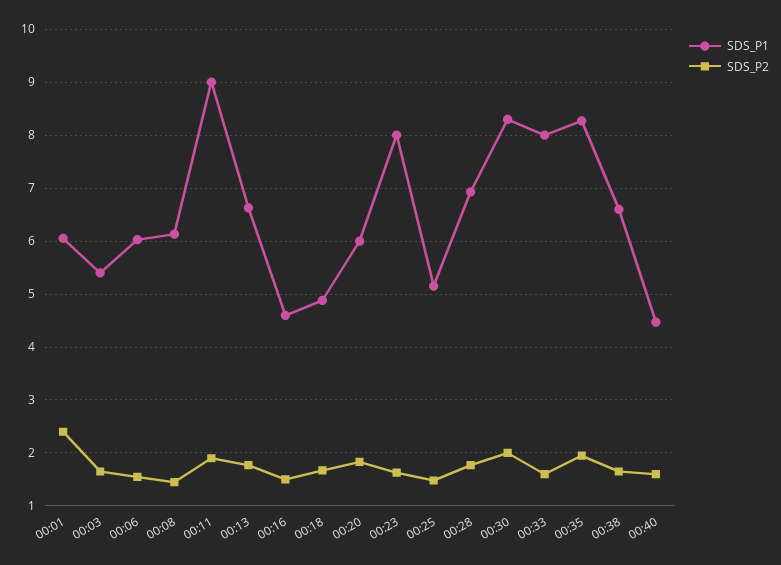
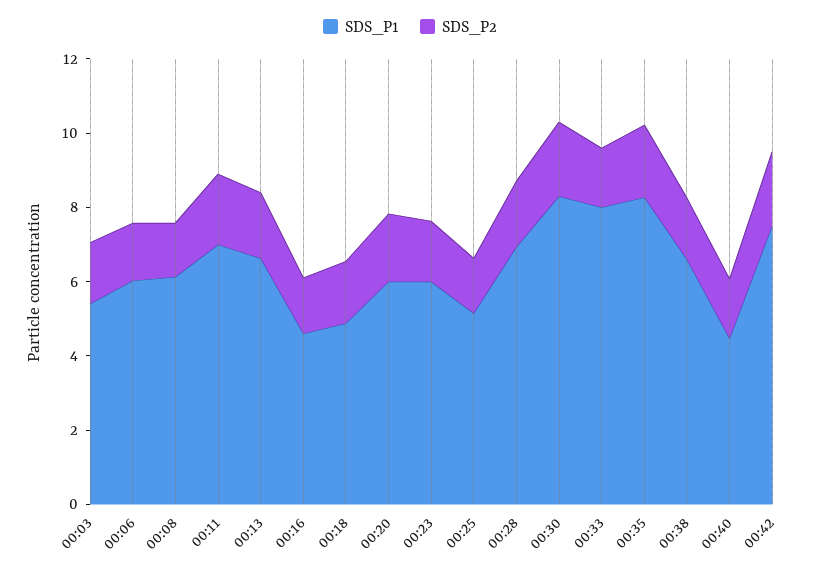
SDS_P1, 00:01: 6 -> none
SDS_P2, 00:01: 2.4 -> none
SDS_P1, 00:11: 9 -> 7
SDS_P1, 00:23: 8 -> 6
SDS_P1, 00:42: none -> 7.5
SDS_P2, 00:42: none -> 2

